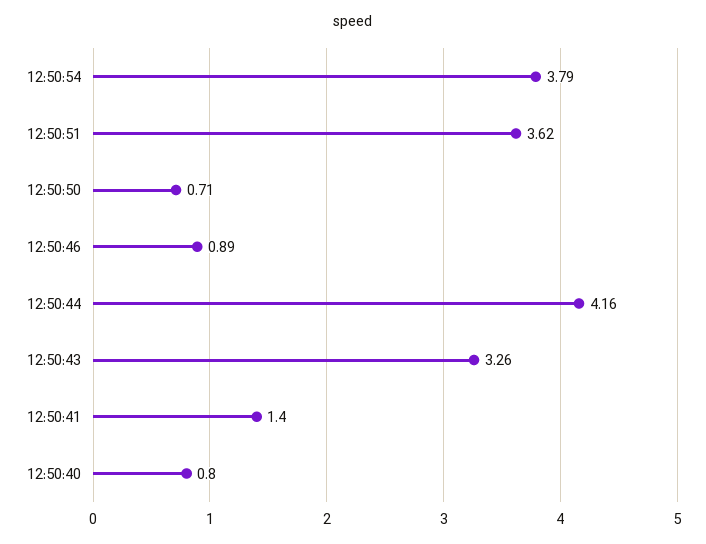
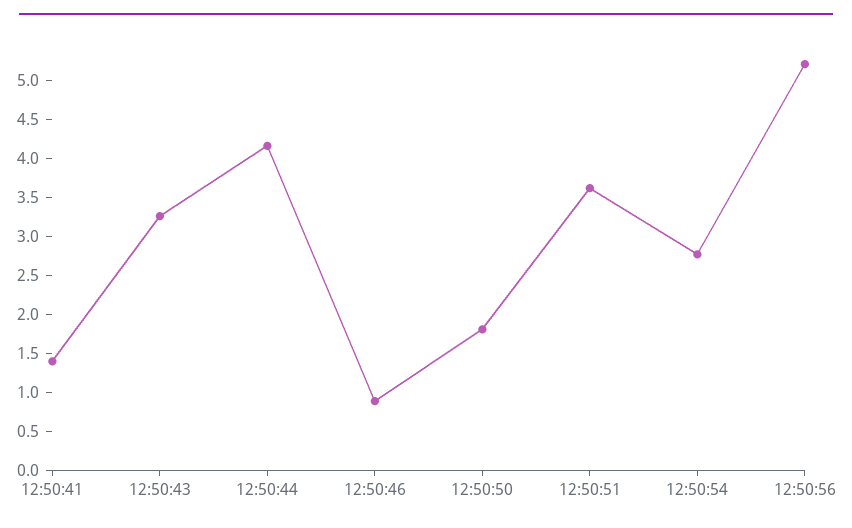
12:50:54: 3.79 -> 2.75
12:50:50: 0.71 -> 1.75
12:50:40: 0.8 -> none
12:50:56: none -> 5.25

